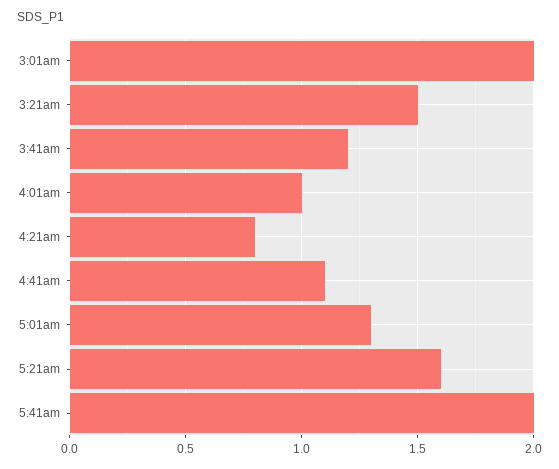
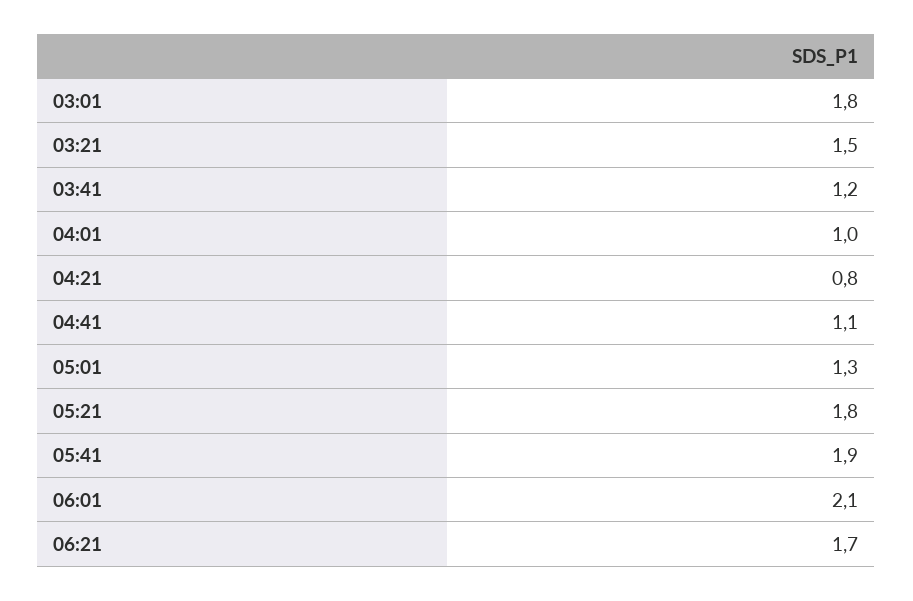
3:01am: 2 -> 1.8
5:21am: 1.6 -> 1.8
5:41am: 2 -> 1.9
06:01: none -> 2.1
06:21: none -> 1.7

